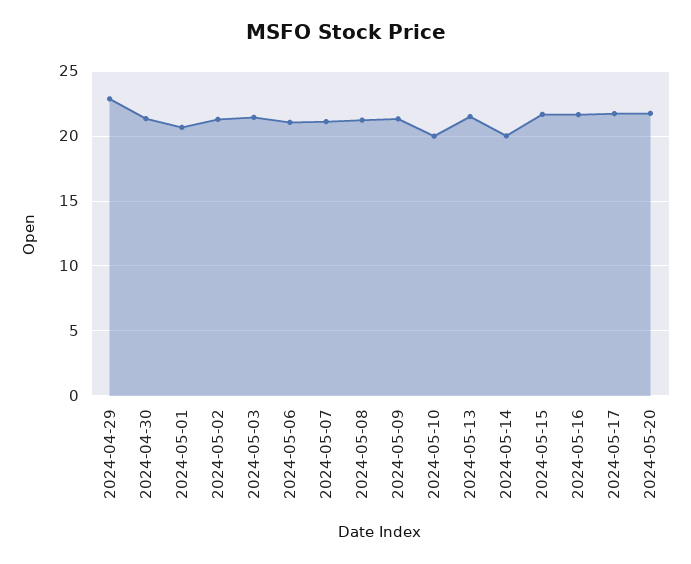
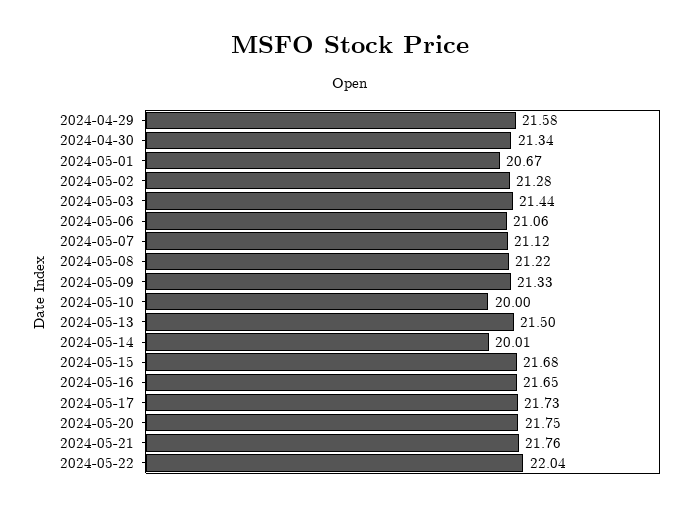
2024-04-29: 23 -> 21.58
2024-05-21: none -> 21.76
2024-05-22: none -> 22.04

